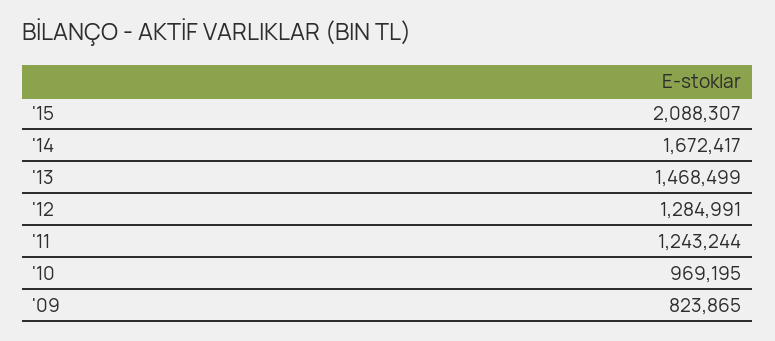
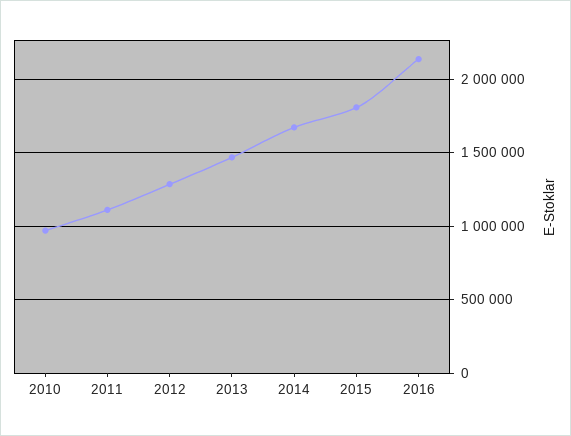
'15: 2088307 -> 1800000
'11: 1243244 -> 1100000
'09: 823865 -> none
2016: none -> 2150000

